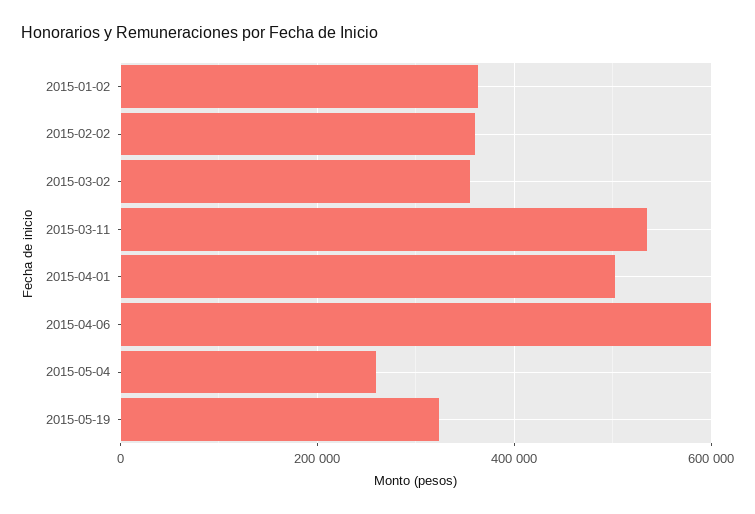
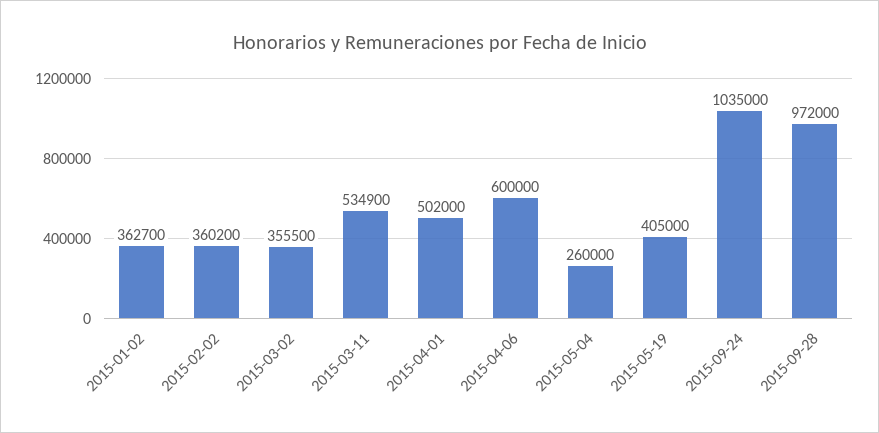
2015-05-19: 320000 -> 405000
2015-09-24: none -> 1035000
2015-09-28: none -> 972000

